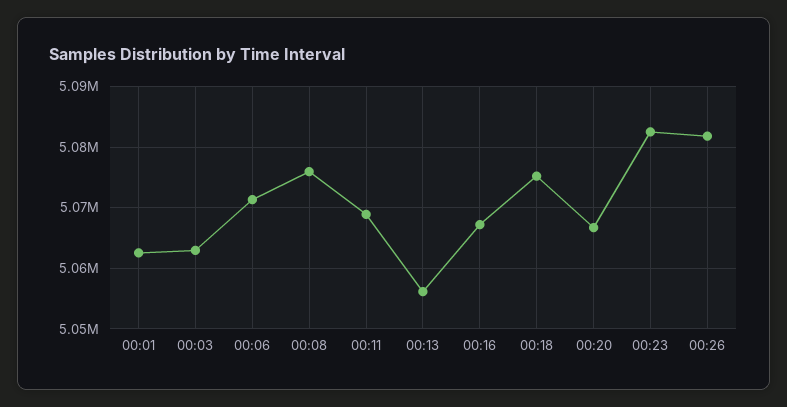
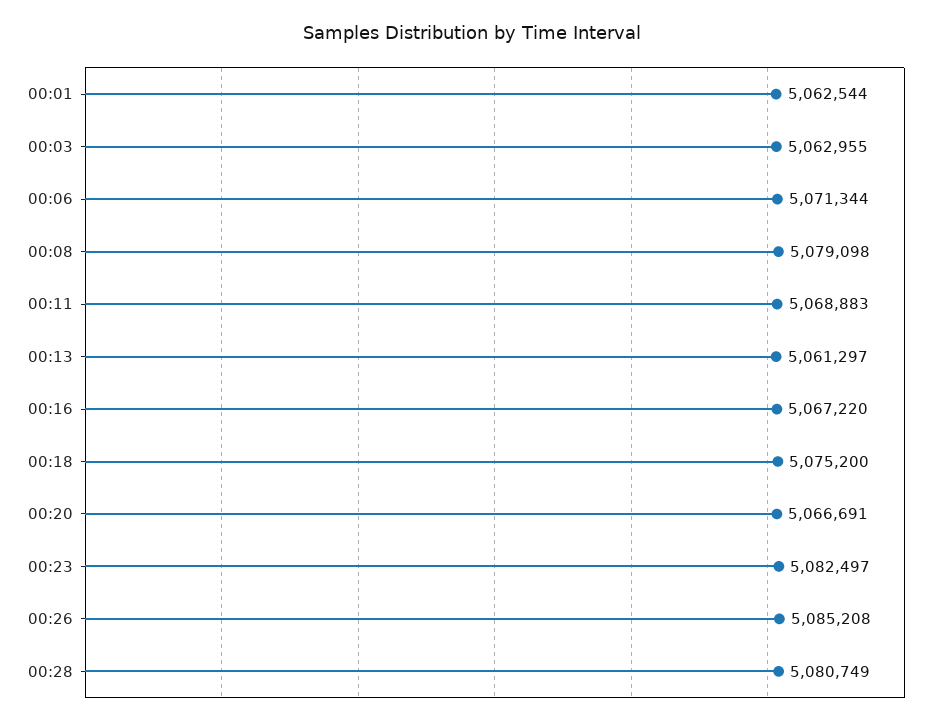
00:08: 5076000 -> 5079098
00:13: 5056000 -> 5061297
00:26: 5082000 -> 5085208
00:28: none -> 5080749

